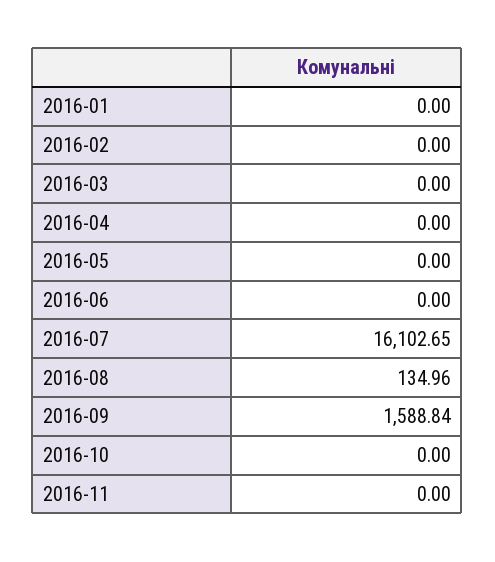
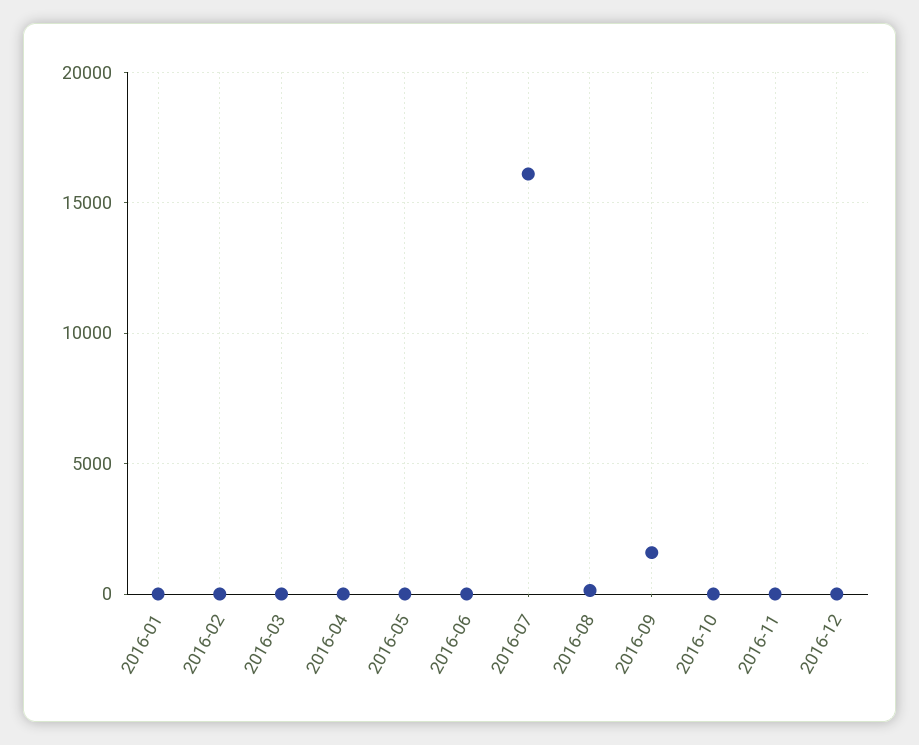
2016-12: none -> 0

